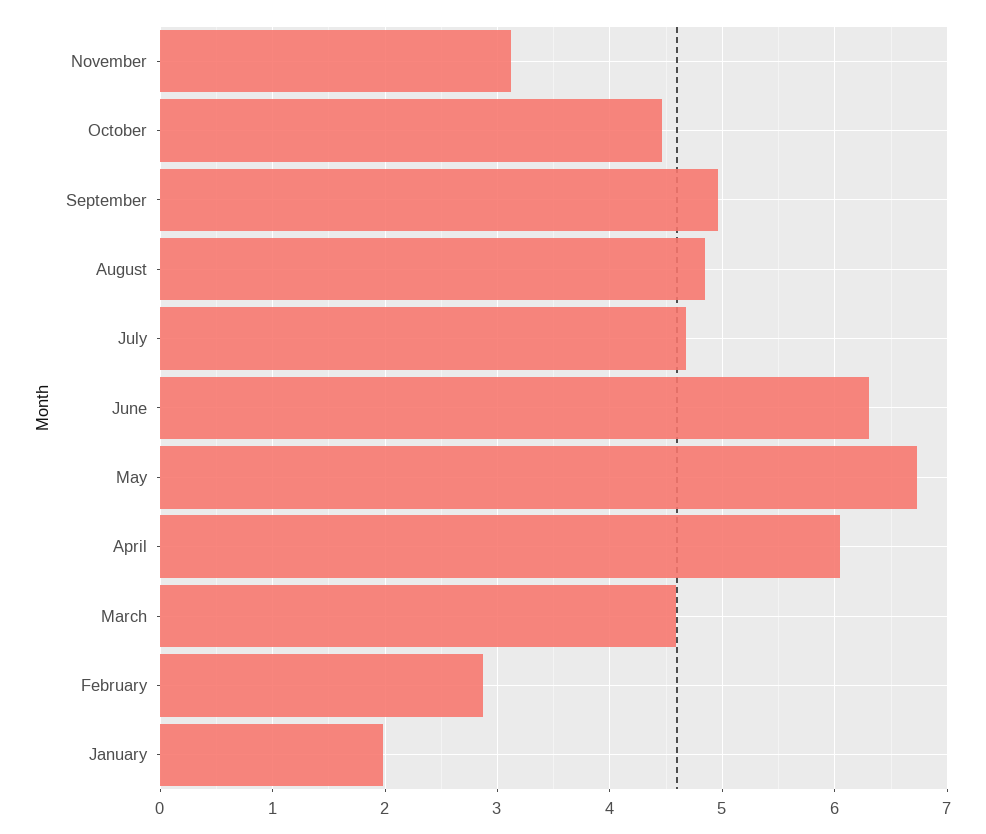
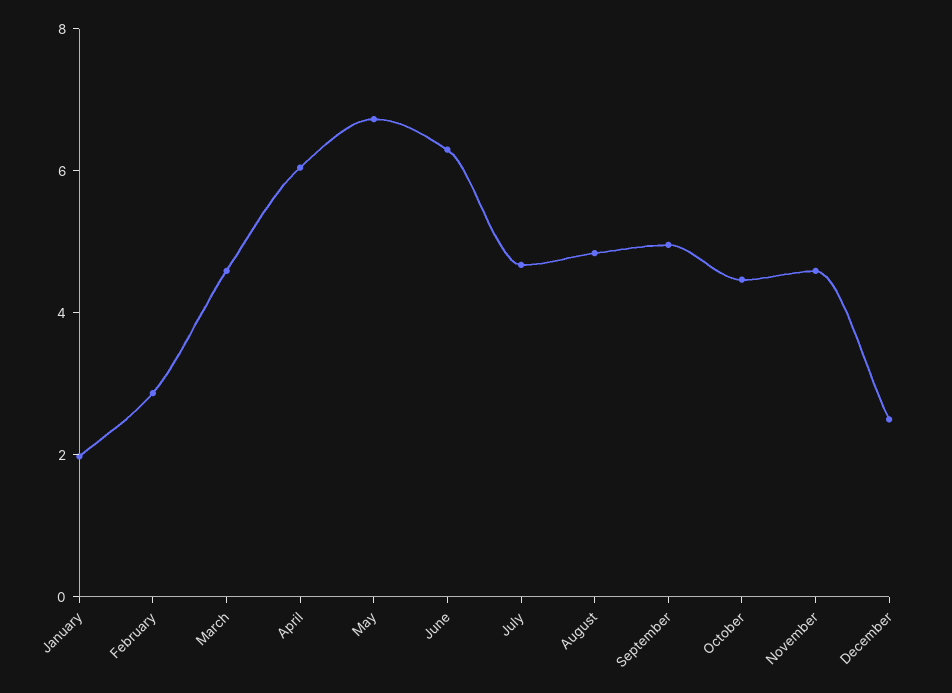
November: 3.1 -> 4.5
December: none -> 2.5

